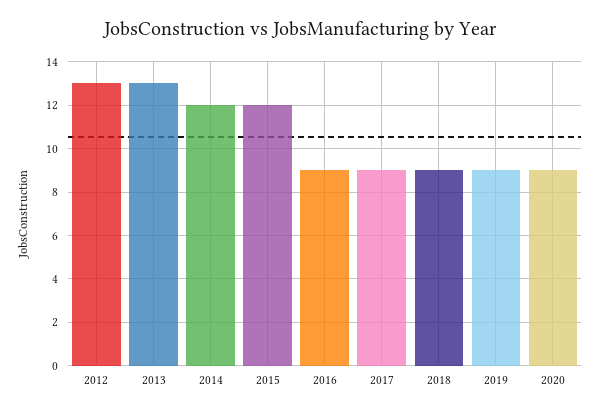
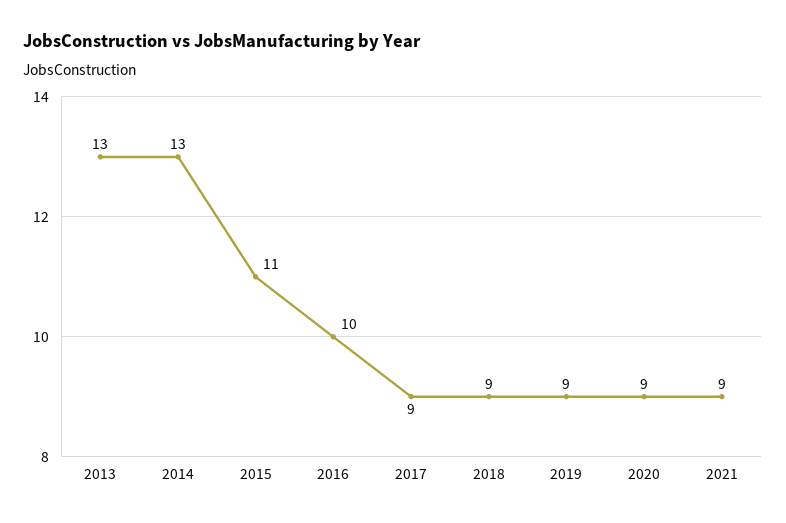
2012: 13 -> none
2014: 12 -> 13
2015: 12 -> 11
2016: 9 -> 10
2021: none -> 9

